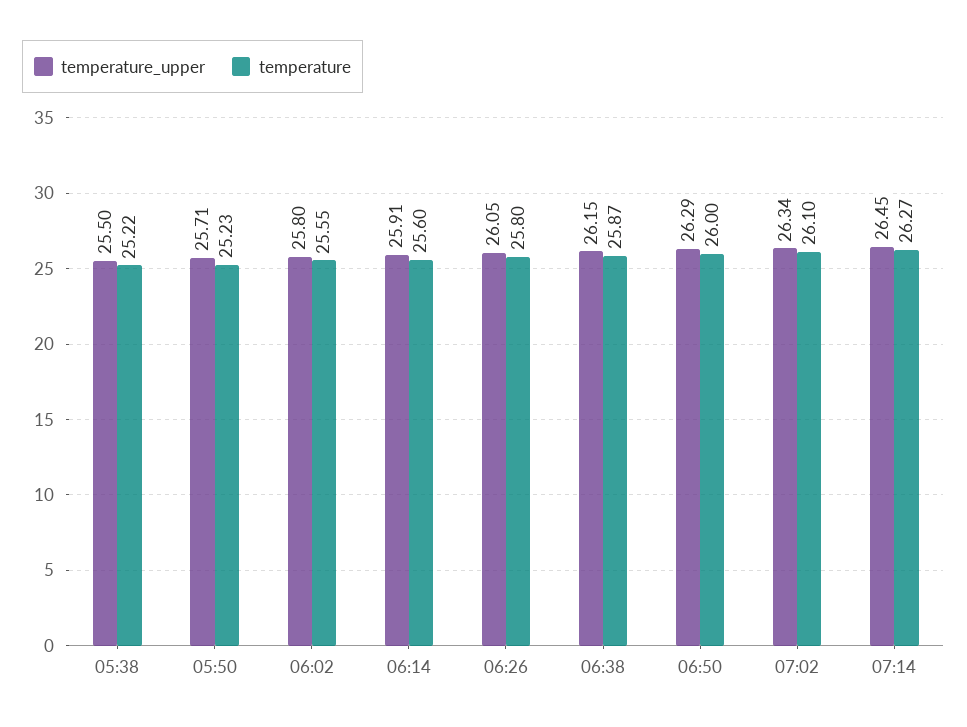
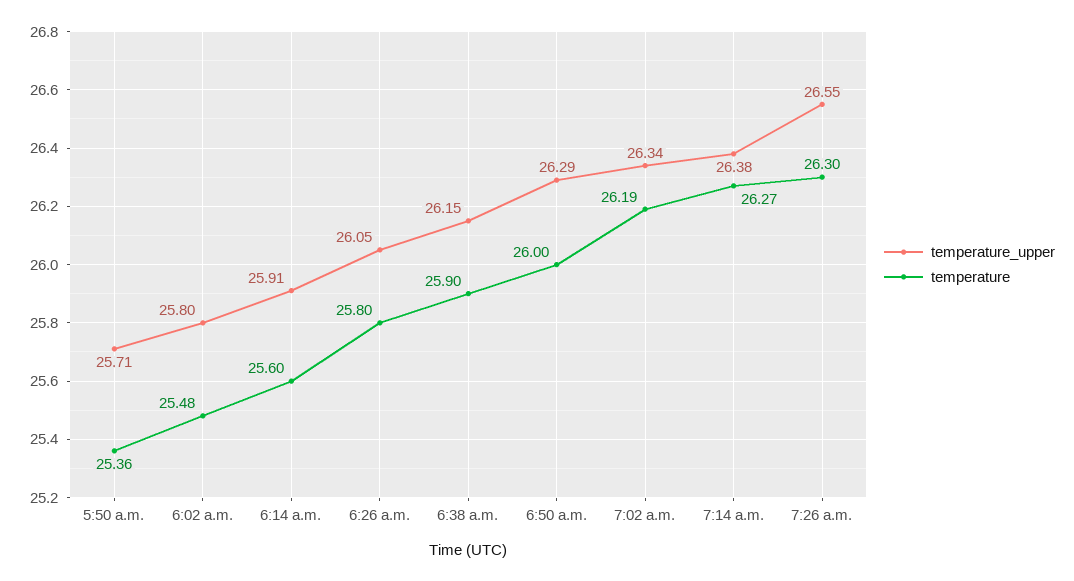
temperature_upper, 05:38: 25.5 -> none
temperature, 05:38: 25.22 -> none
temperature, 05:50: 25.23 -> 25.36
temperature, 06:02: 25.55 -> 25.48
temperature, 06:38: 25.87 -> 25.9
temperature, 07:02: 26.1 -> 26.19
temperature_upper, 07:14: 26.45 -> 26.38
temperature_upper, 7:26 a.m.: none -> 26.55
temperature, 7:26 a.m.: none -> 26.3

